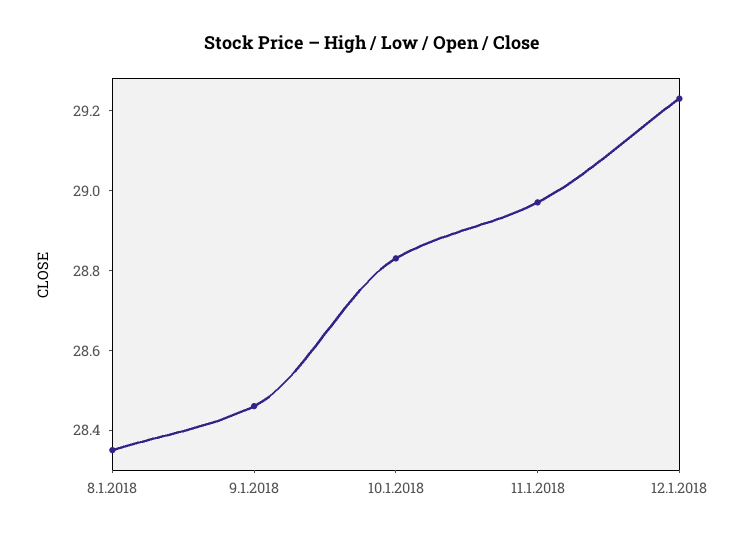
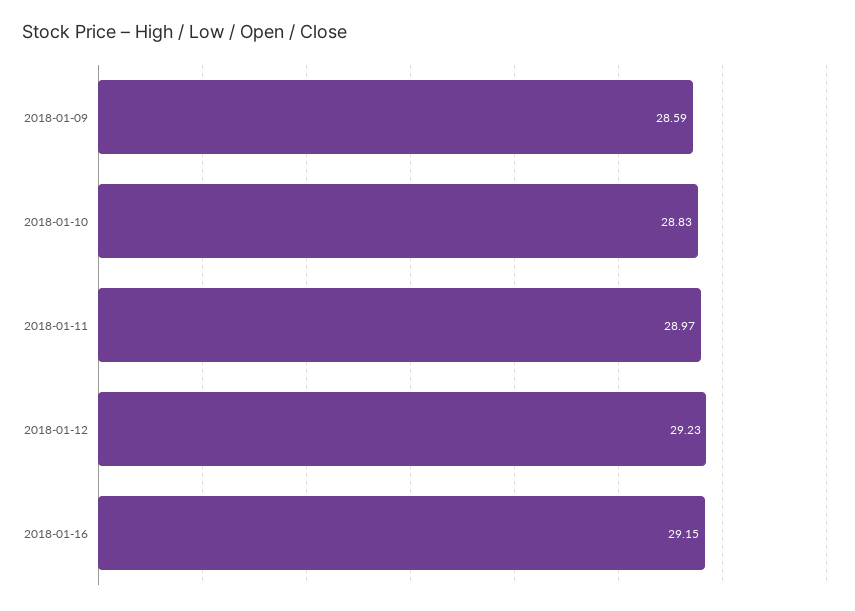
8.1.2018: 28.35 -> none
9.1.2018: 28.45 -> 28.59
2018-01-16: none -> 29.15

